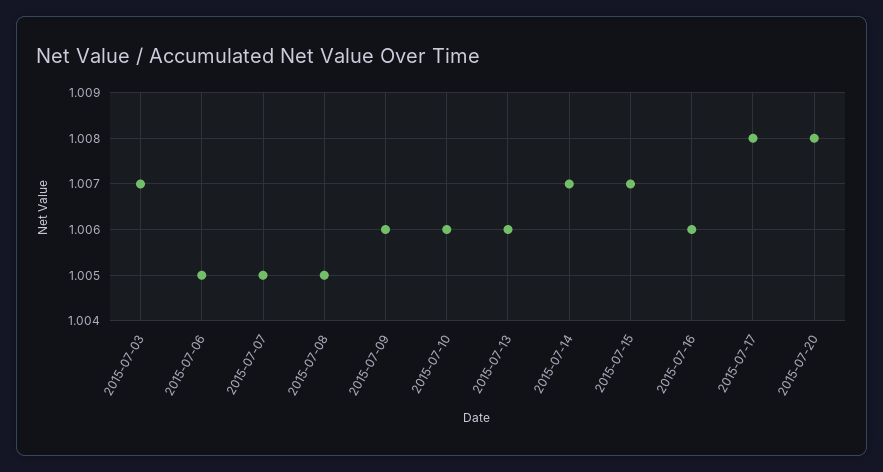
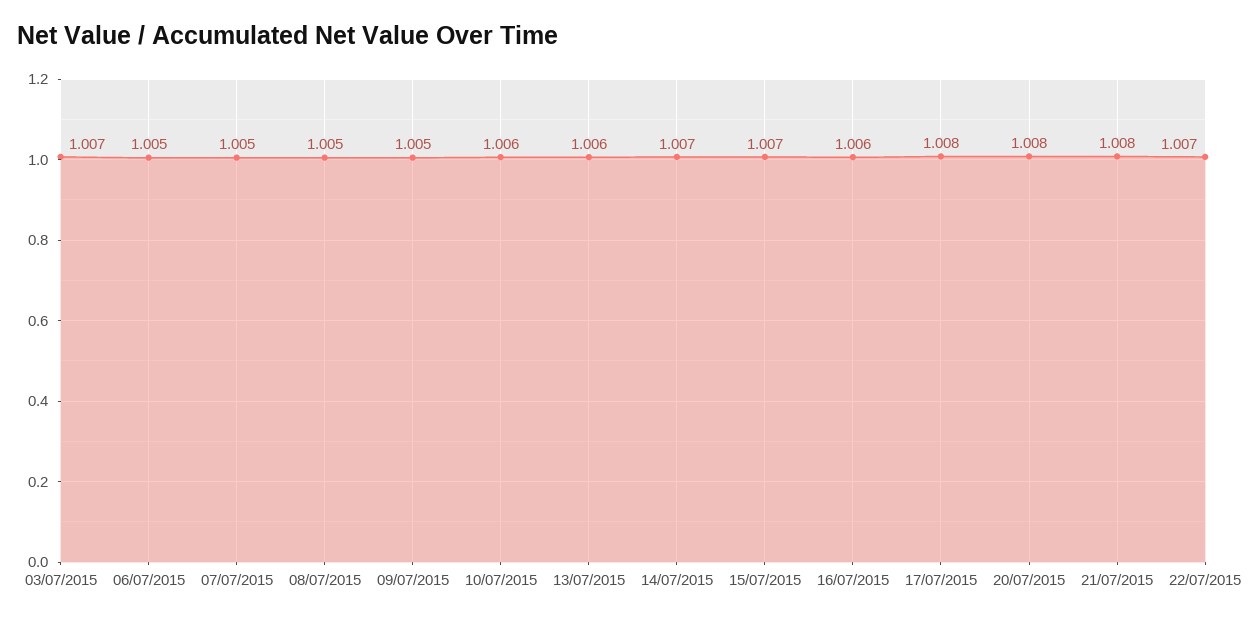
2015-07-09: 1.006 -> 1.005
21/07/2015: none -> 1.008
22/07/2015: none -> 1.007

